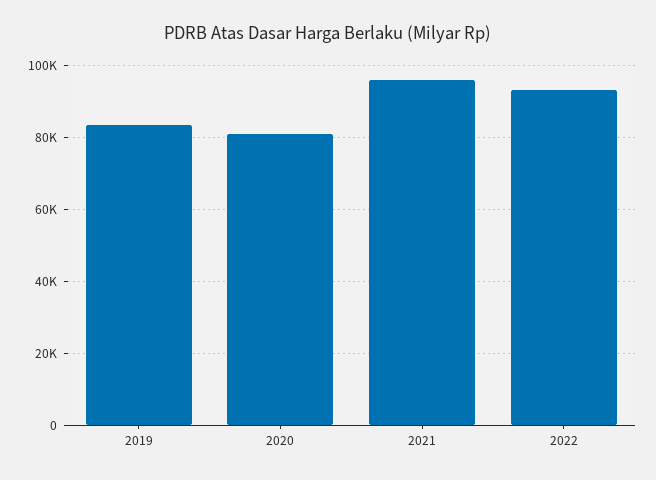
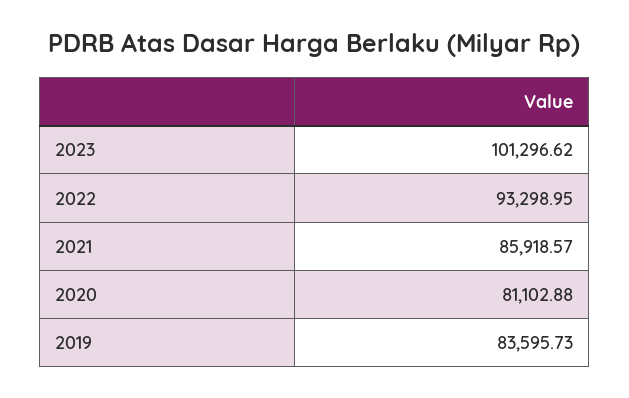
2021: 96000 -> 85918.57
2023: none -> 101296.62

